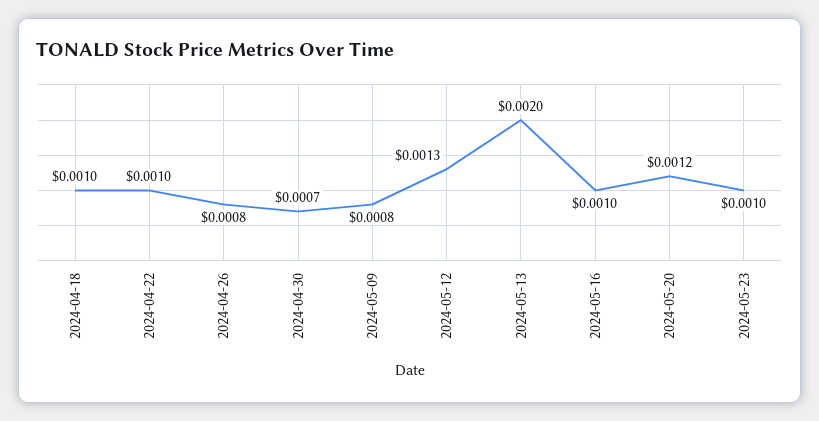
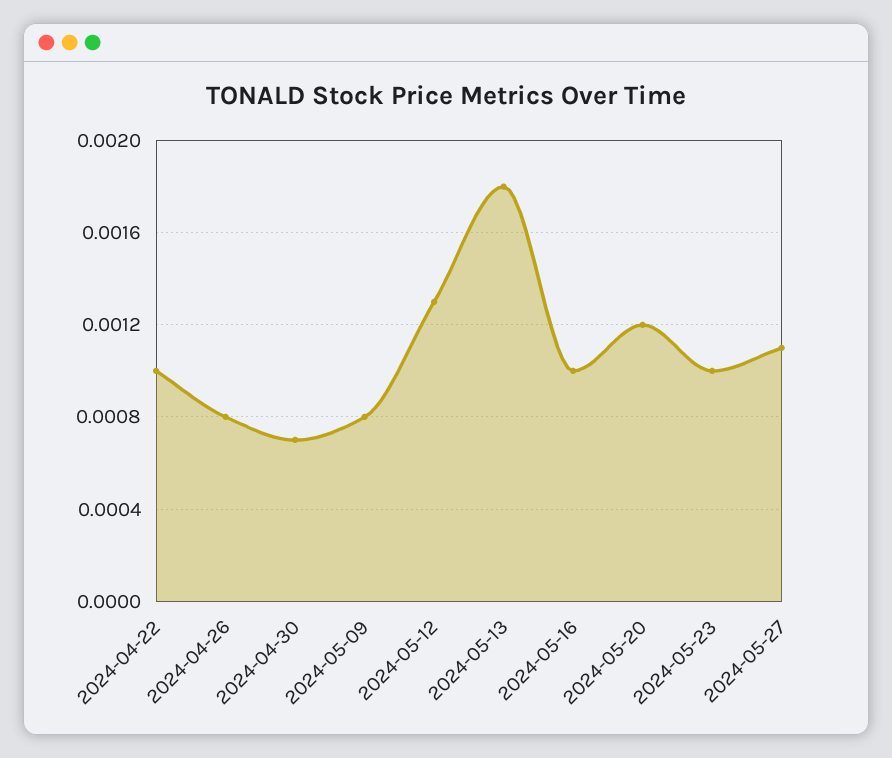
2024-04-18: 0.001 -> none
2024-05-13: 0.002 -> 0.0018
2024-05-27: none -> 0.0011

